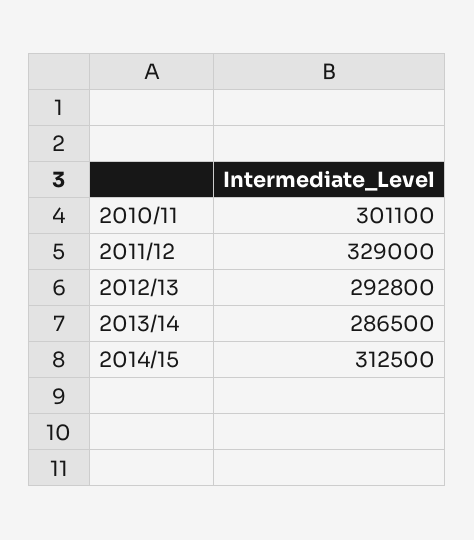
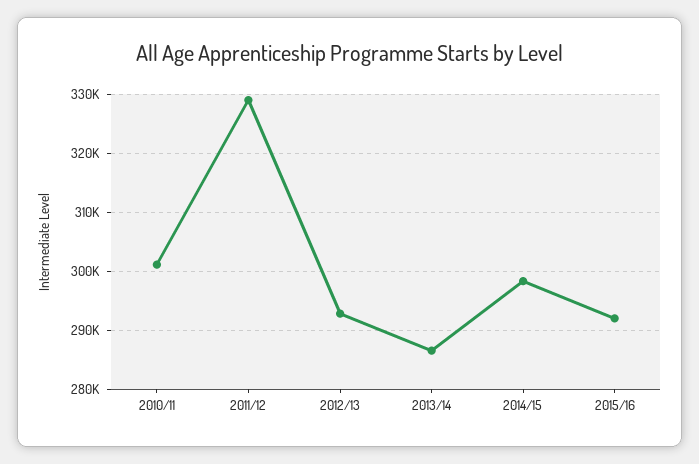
2014/15: 312500 -> 298000
2015/16: none -> 292000

